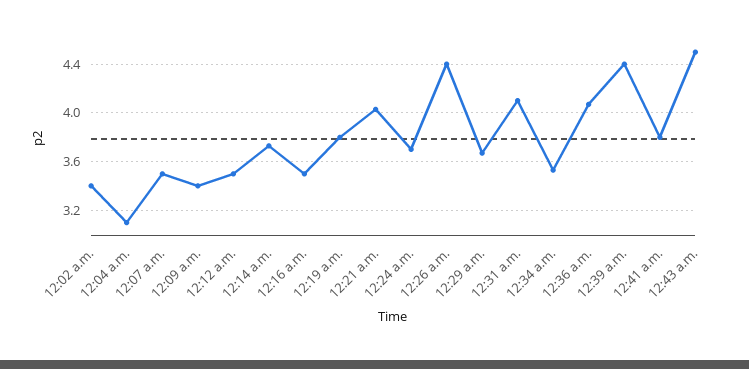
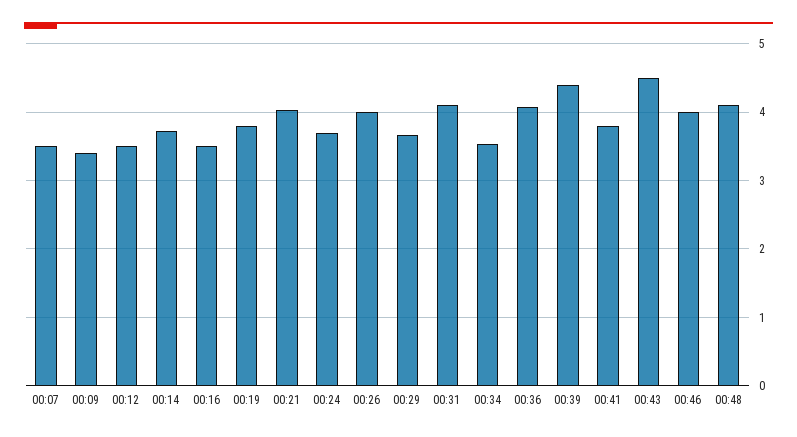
12:02 a.m.: 3.4 -> none
12:04 a.m.: 3.1 -> none
12:26 a.m.: 4.4 -> 4
00:46: none -> 4
00:48: none -> 4.1

